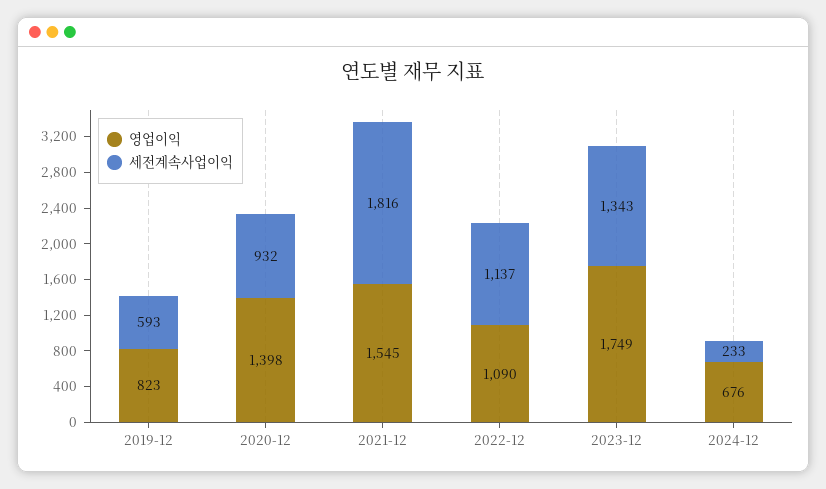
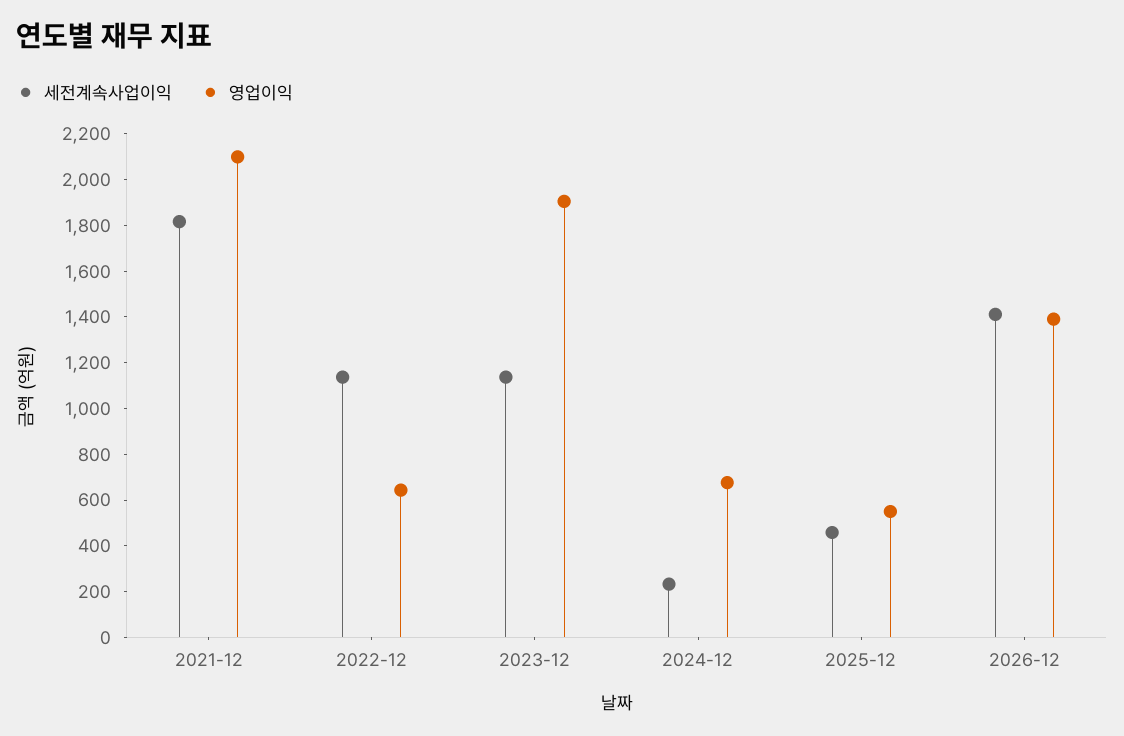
영업이익, 2019-12: 823 -> none
세전계속사업이익, 2019-12: 593 -> none
영업이익, 2020-12: 1398 -> none
세전계속사업이익, 2020-12: 932 -> none
영업이익, 2021-12: 1545 -> 2100
영업이익, 2022-12: 1090 -> 650
영업이익, 2023-12: 1749 -> 1900
세전계속사업이익, 2023-12: 1343 -> 1150
세전계속사업이익, 2025-12: none -> 450
영업이익, 2025-12: none -> 550
세전계속사업이익, 2026-12: none -> 1400
영업이익, 2026-12: none -> 1400

